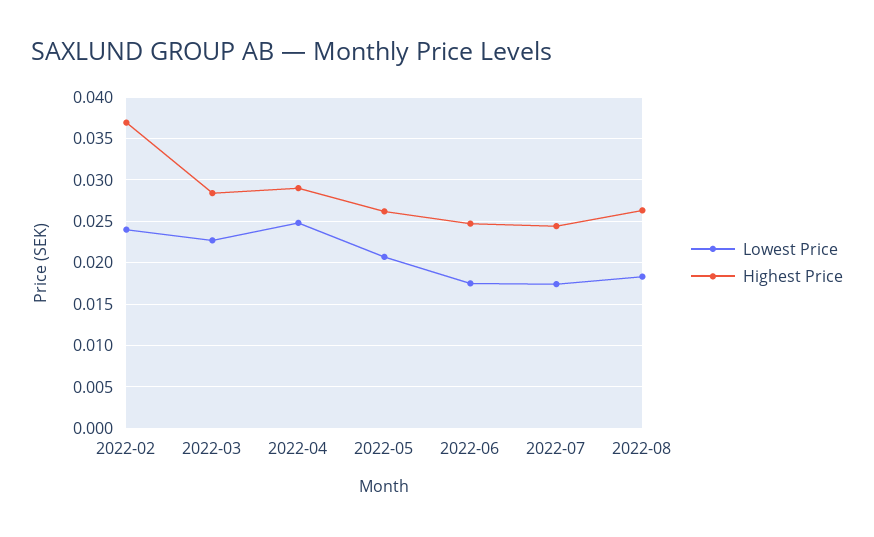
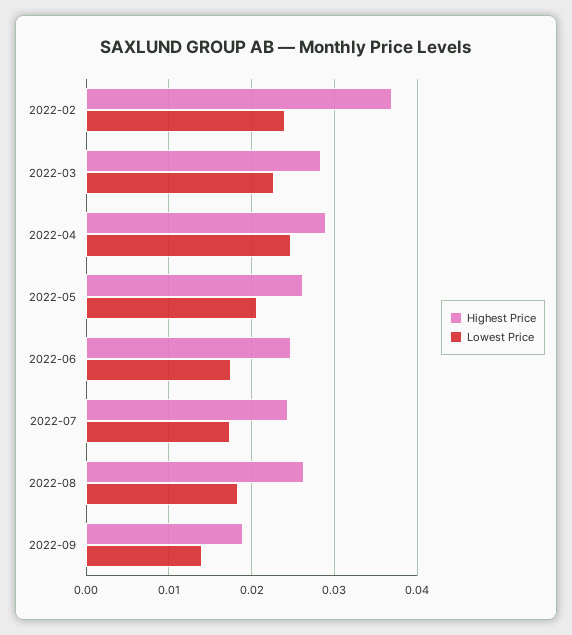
Highest Price, 2022-09: none -> 0.019
Lowest Price, 2022-09: none -> 0.014

